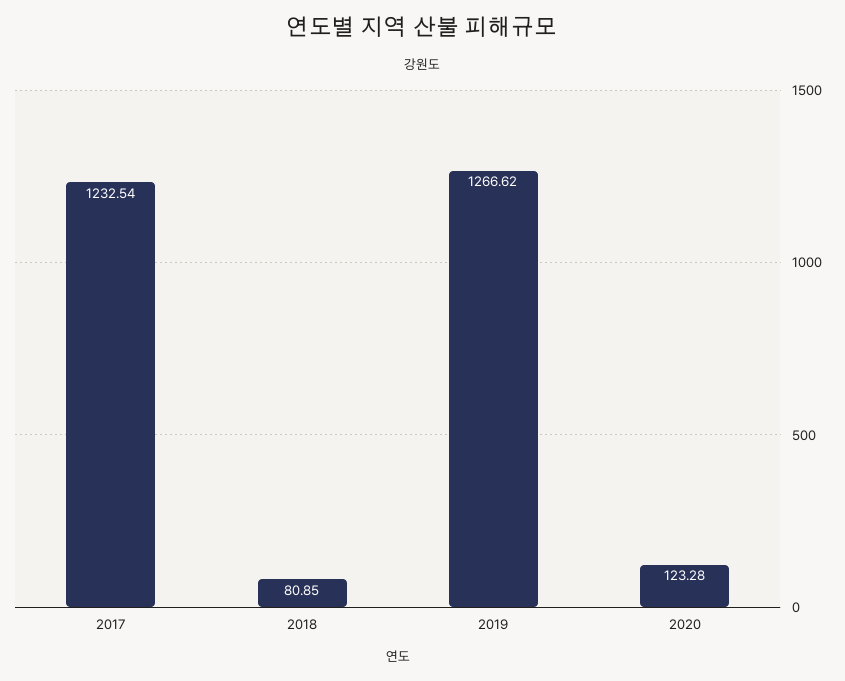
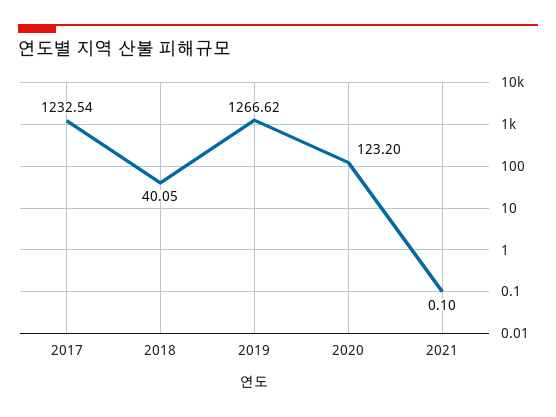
2018: 80.85 -> 40.05
2020: 123.28 -> 123.2
2021: none -> 0.1

